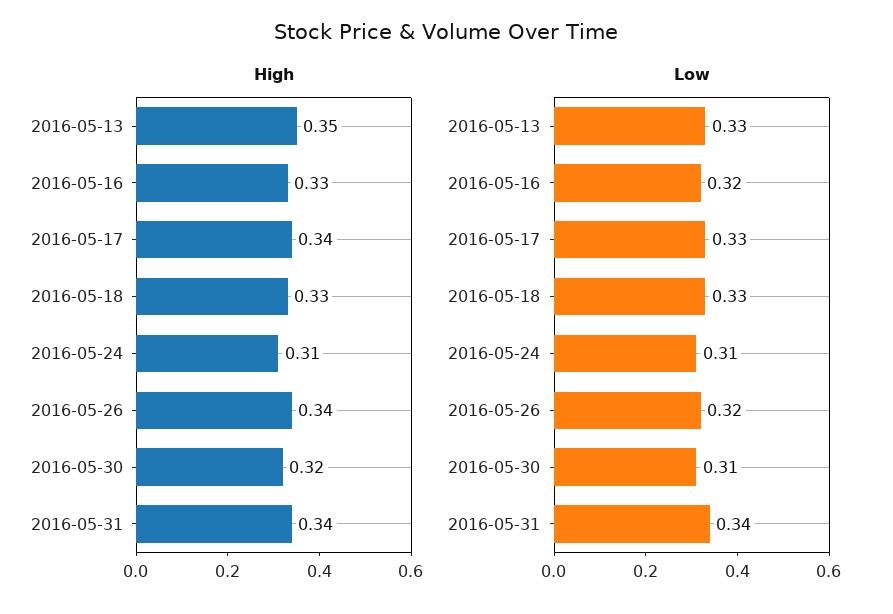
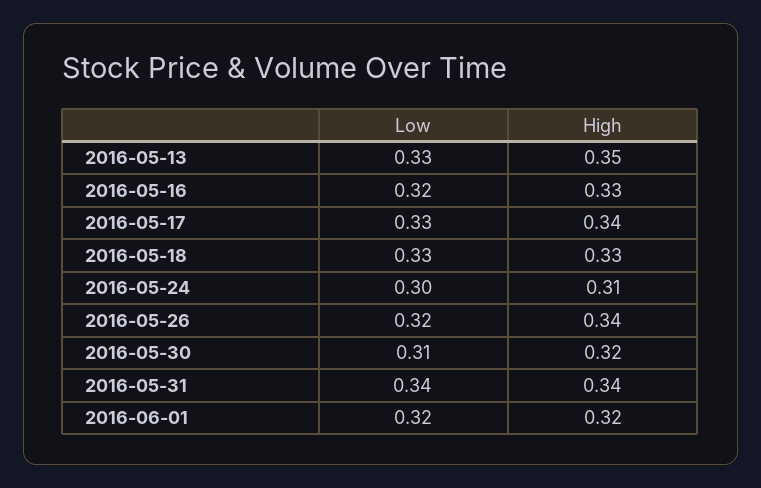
Low, 2016-05-24: 0.31 -> 0.3
Low, 2016-06-01: none -> 0.32
High, 2016-06-01: none -> 0.32

